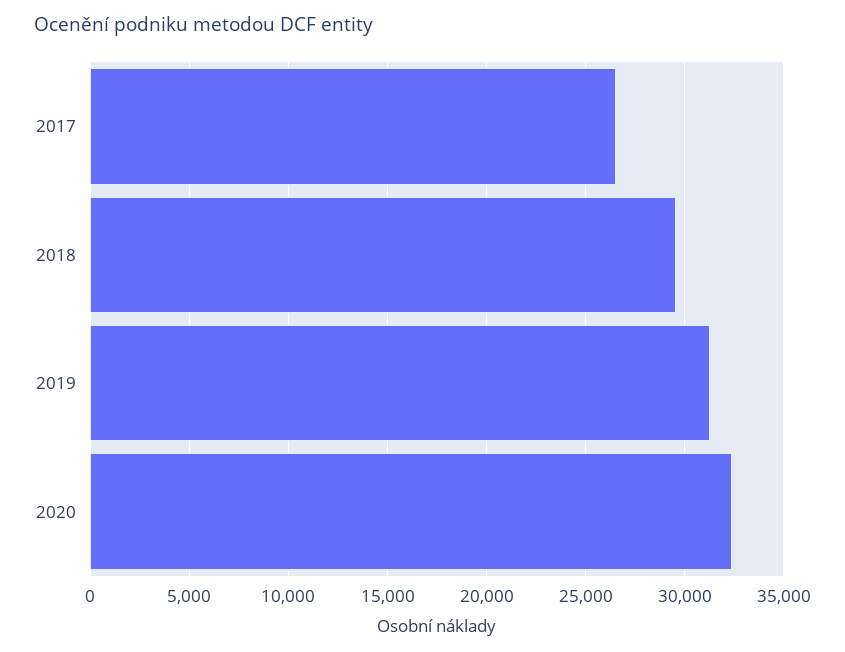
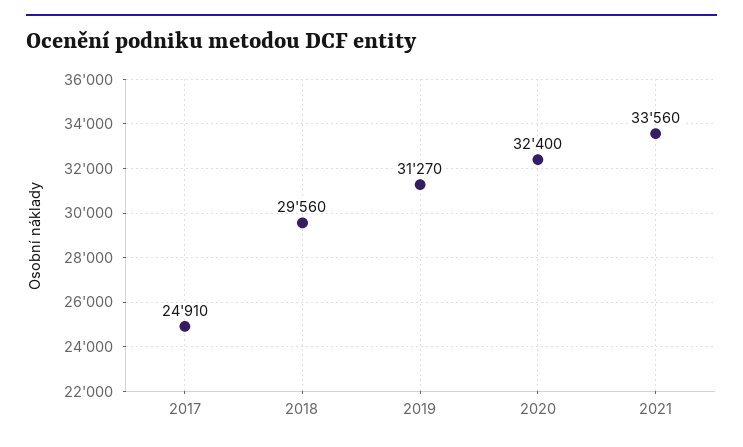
2017: 26500 -> 24910
2021: none -> 33560

